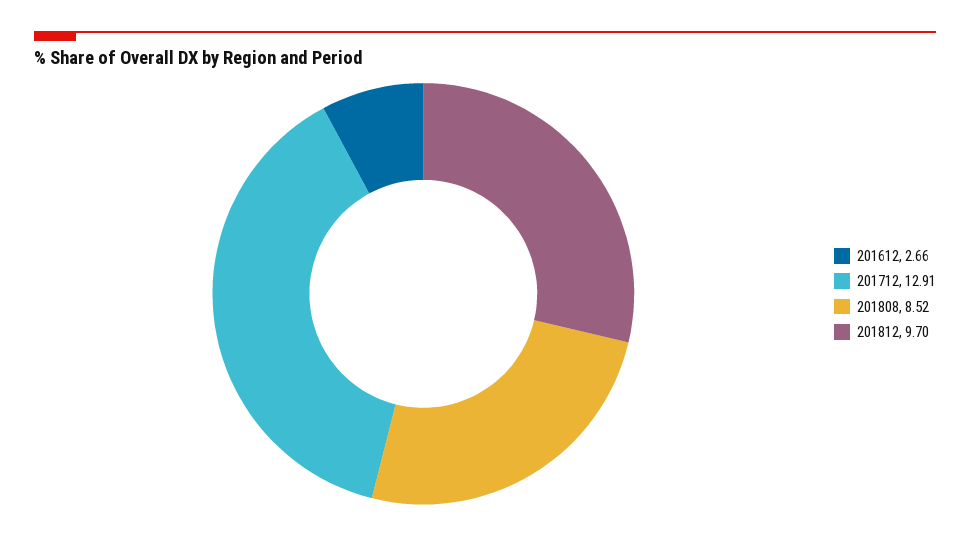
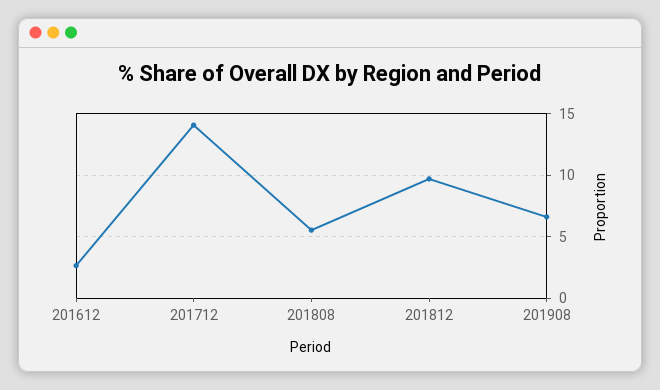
201712: 12.91 -> 14
201808: 8.52 -> 5.5
201908: none -> 6.5

